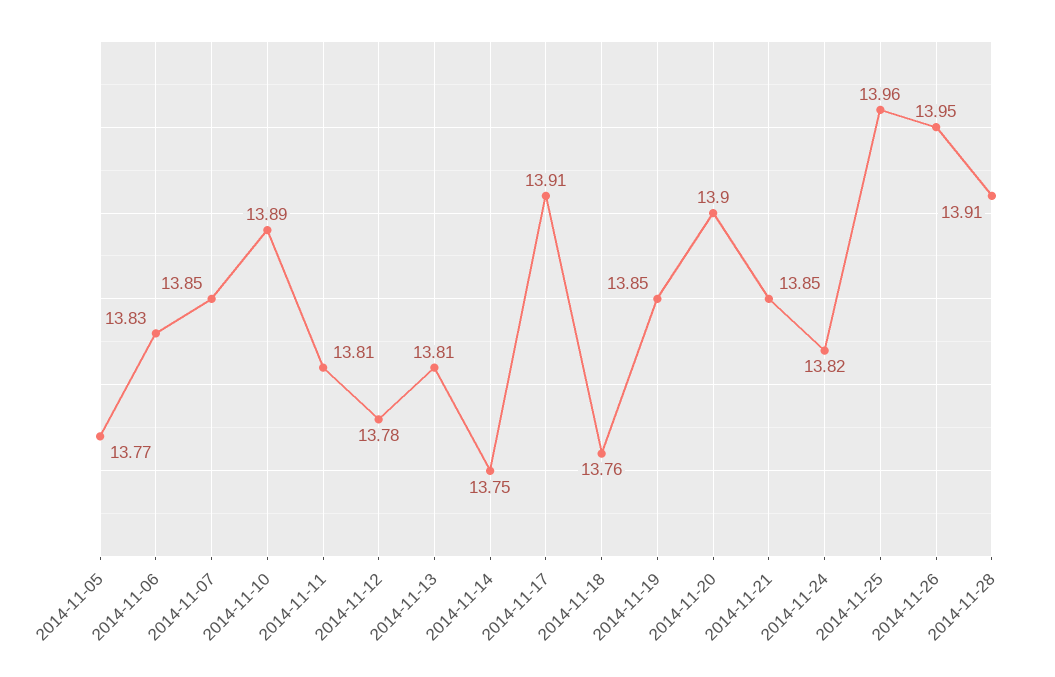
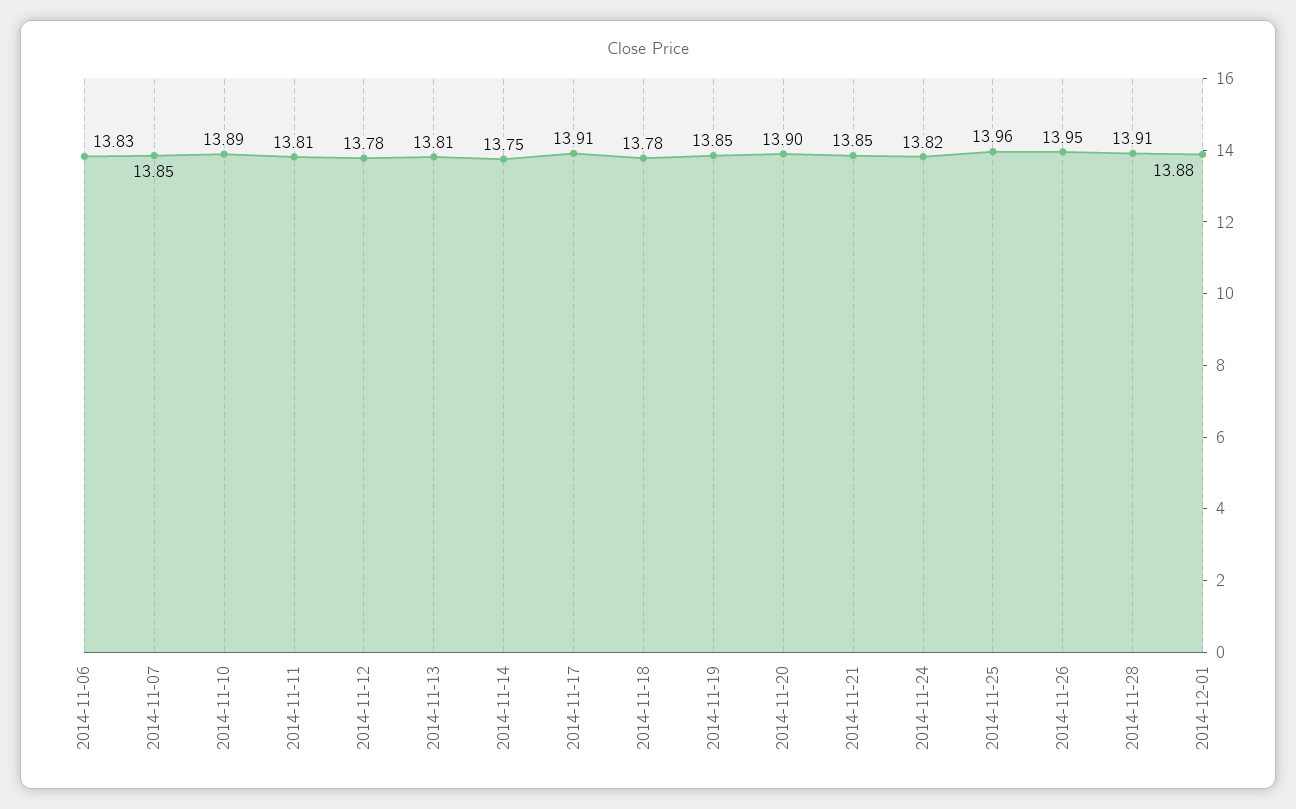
2014-11-05: 13.77 -> none
2014-11-18: 13.76 -> 13.78
2014-12-01: none -> 13.88

